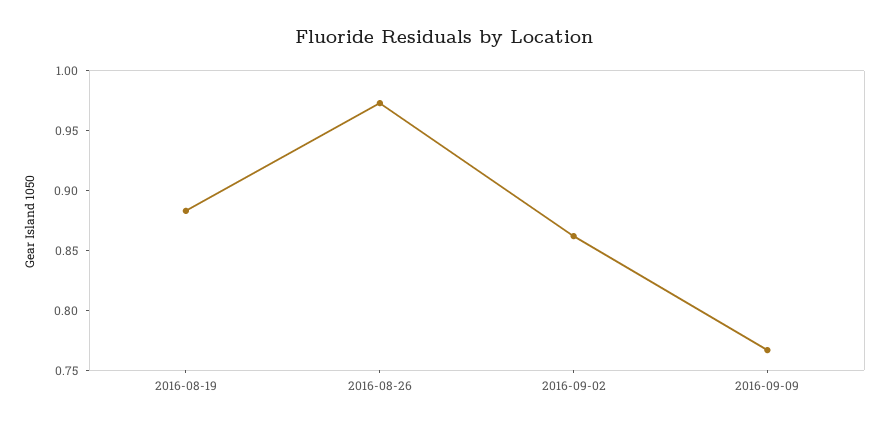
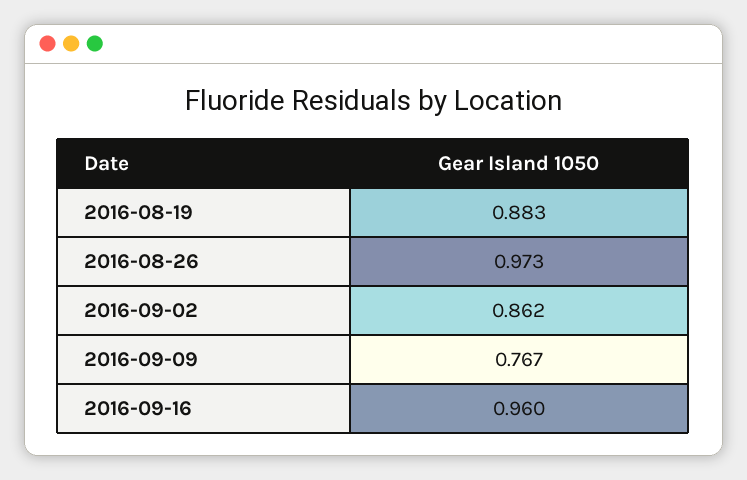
2016-09-16: none -> 0.96

